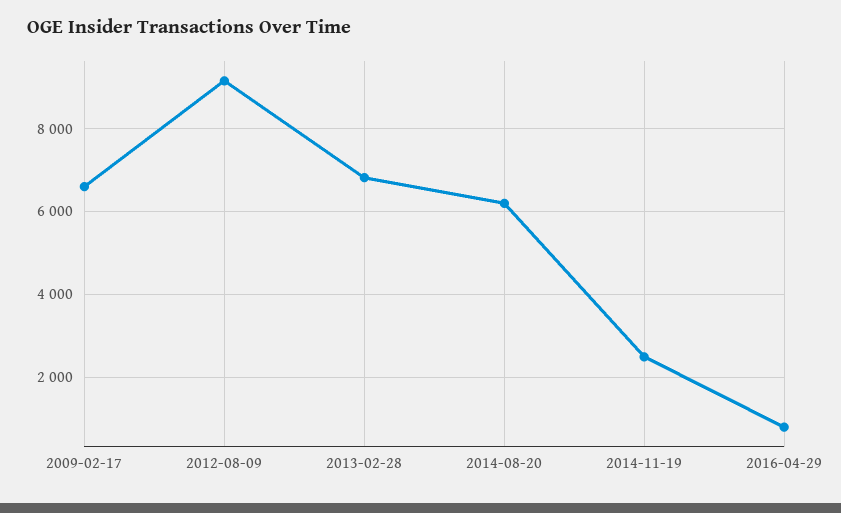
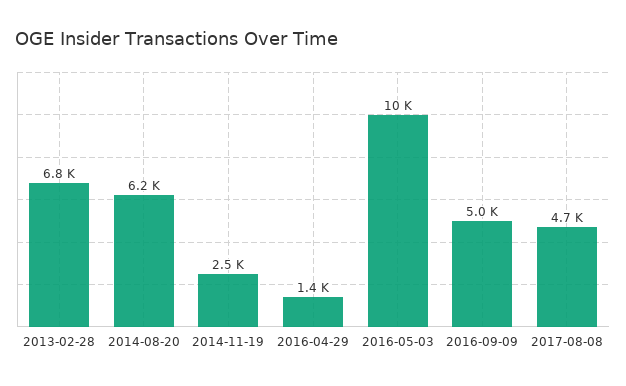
2009-02-17: 6600 -> none
2012-08-09: 9200 -> none
2016-04-29: 800 -> 1400
2016-05-03: none -> 10000
2016-09-09: none -> 5000
2017-08-08: none -> 4700

